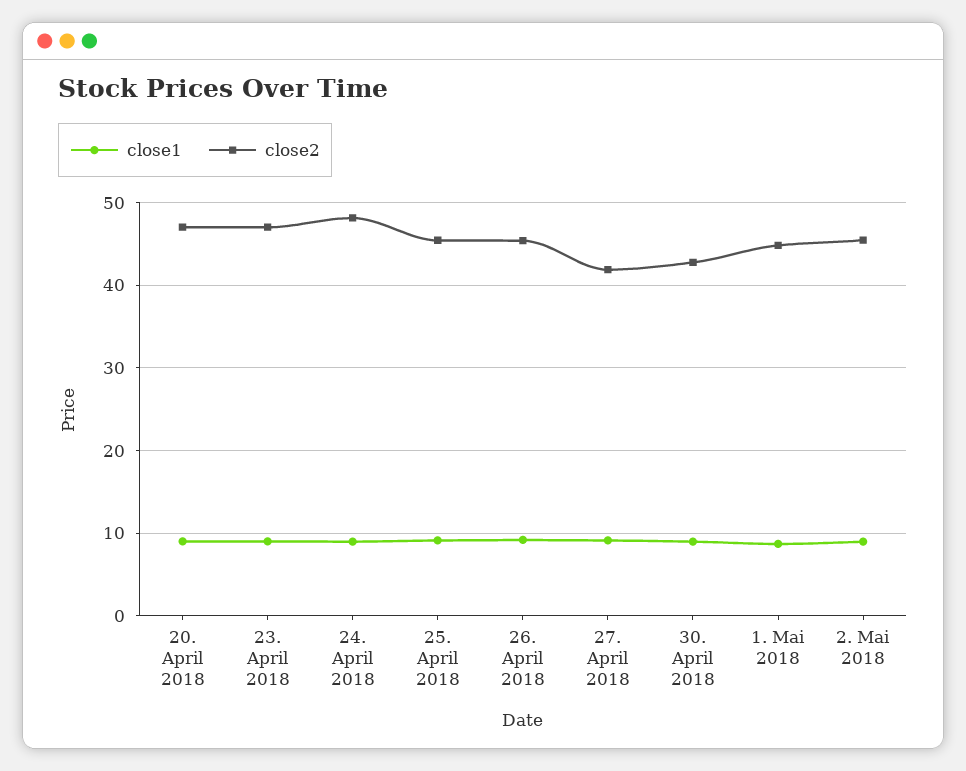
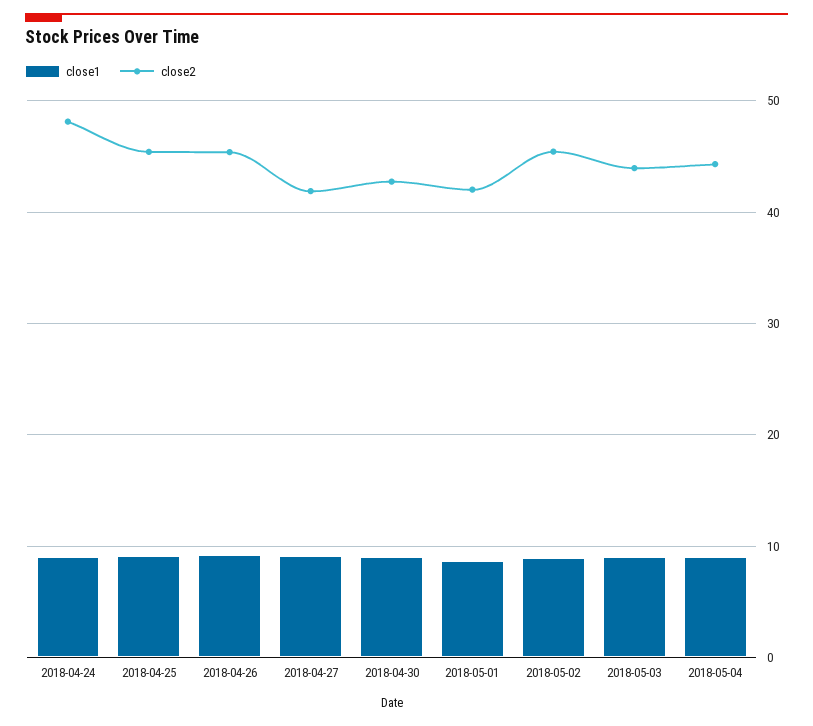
close1, 20. April 2018: 9 -> none
close2, 20. April 2018: 47 -> none
close1, 23. April 2018: 9 -> none
close2, 23. April 2018: 47 -> none
close2, 1. Mai 2018: 45 -> 42
close1, 2018-05-03: none -> 9
close2, 2018-05-03: none -> 44
close1, 2018-05-04: none -> 9
close2, 2018-05-04: none -> 44

